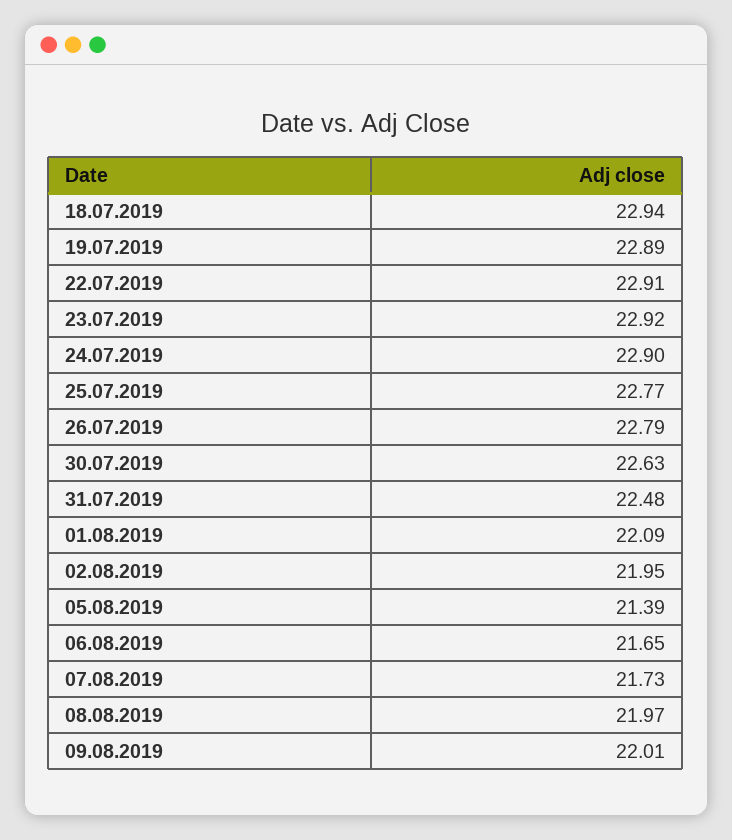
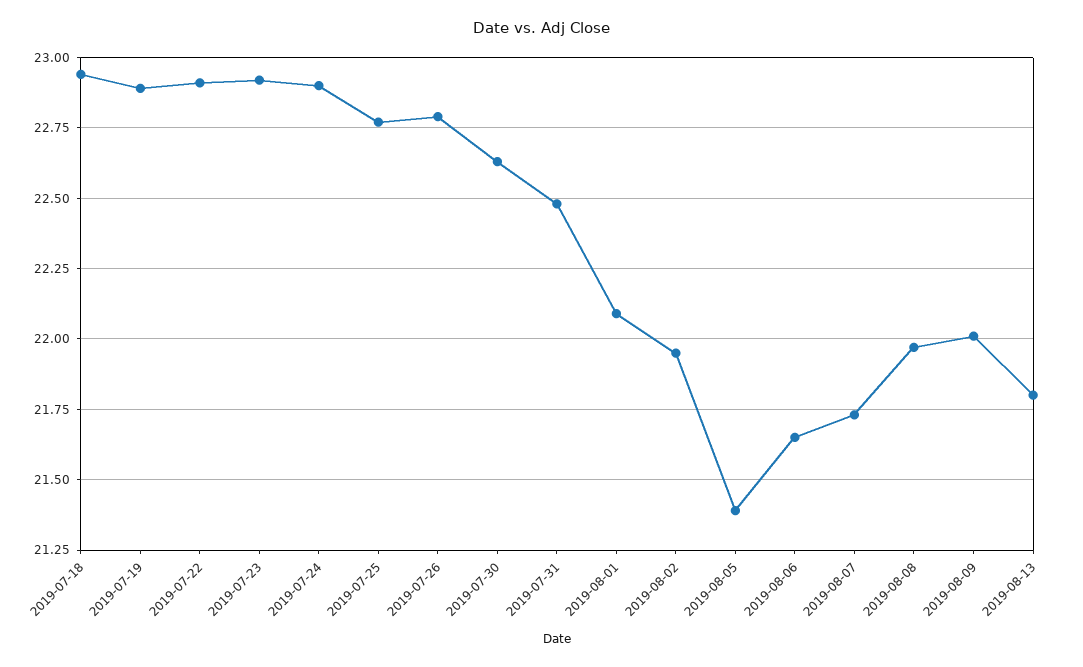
2019-08-13: none -> 21.8

